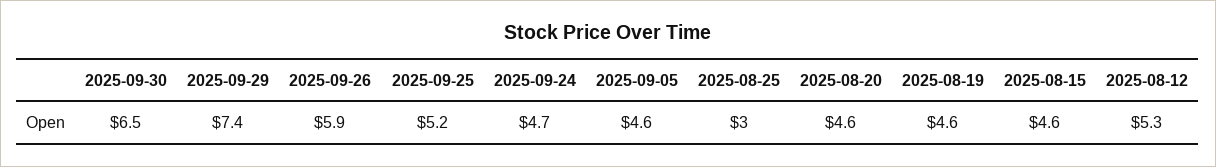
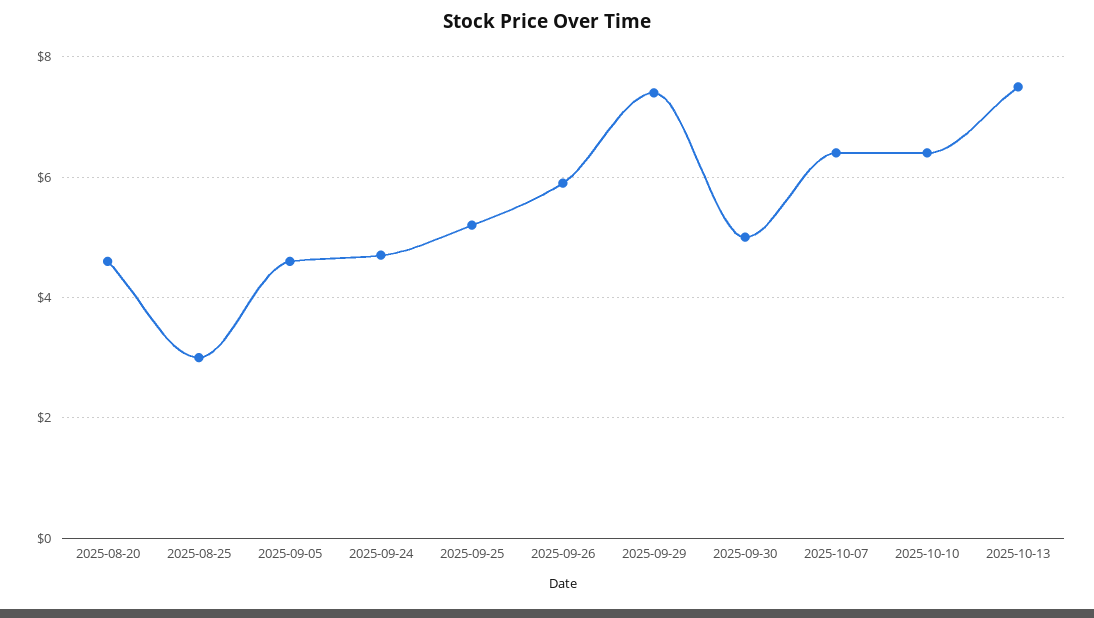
2025-09-30: 6.5 -> 5
2025-08-19: 4.6 -> none
2025-08-15: 4.6 -> none
2025-08-12: 5.3 -> none
2025-10-07: none -> 6.5
2025-10-10: none -> 6.5
2025-10-13: none -> 7.5

